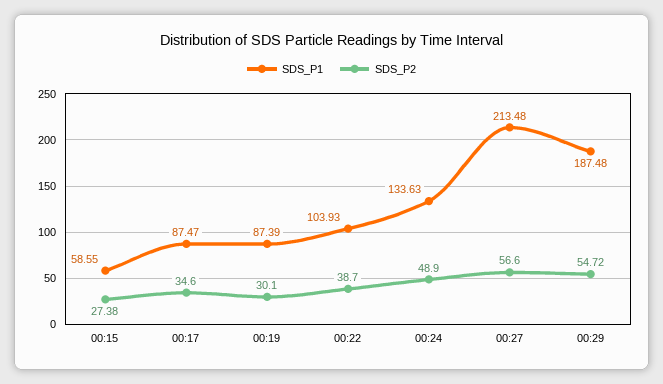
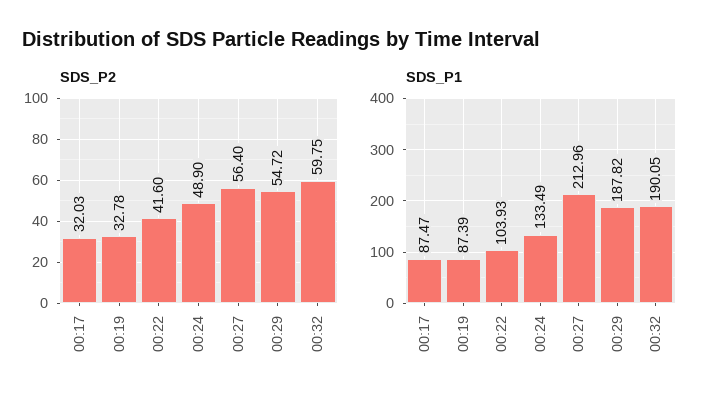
SDS_P1, 00:15: 58.55 -> none
SDS_P2, 00:15: 27.38 -> none
SDS_P2, 00:17: 34.6 -> 32.03
SDS_P2, 00:19: 30.1 -> 32.78
SDS_P2, 00:22: 38.7 -> 41.6
SDS_P1, 00:24: 133.63 -> 133.49
SDS_P1, 00:27: 213.48 -> 212.96
SDS_P2, 00:27: 56.6 -> 56.4
SDS_P1, 00:29: 187.48 -> 187.82
SDS_P2, 00:32: none -> 59.75
SDS_P1, 00:32: none -> 190.05

